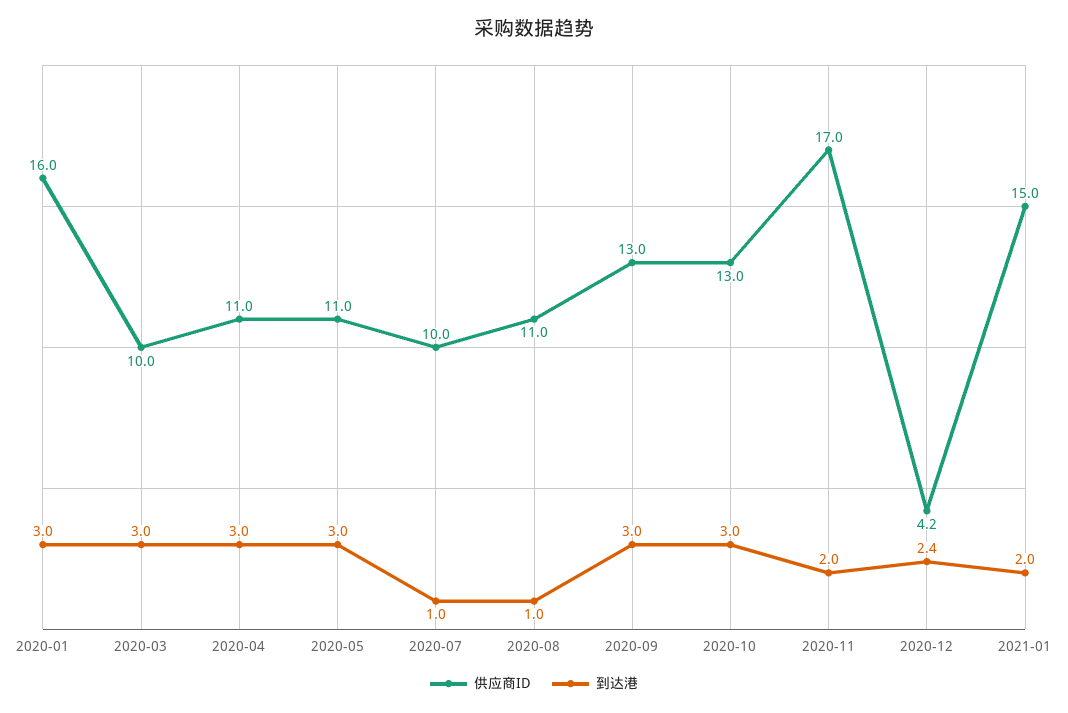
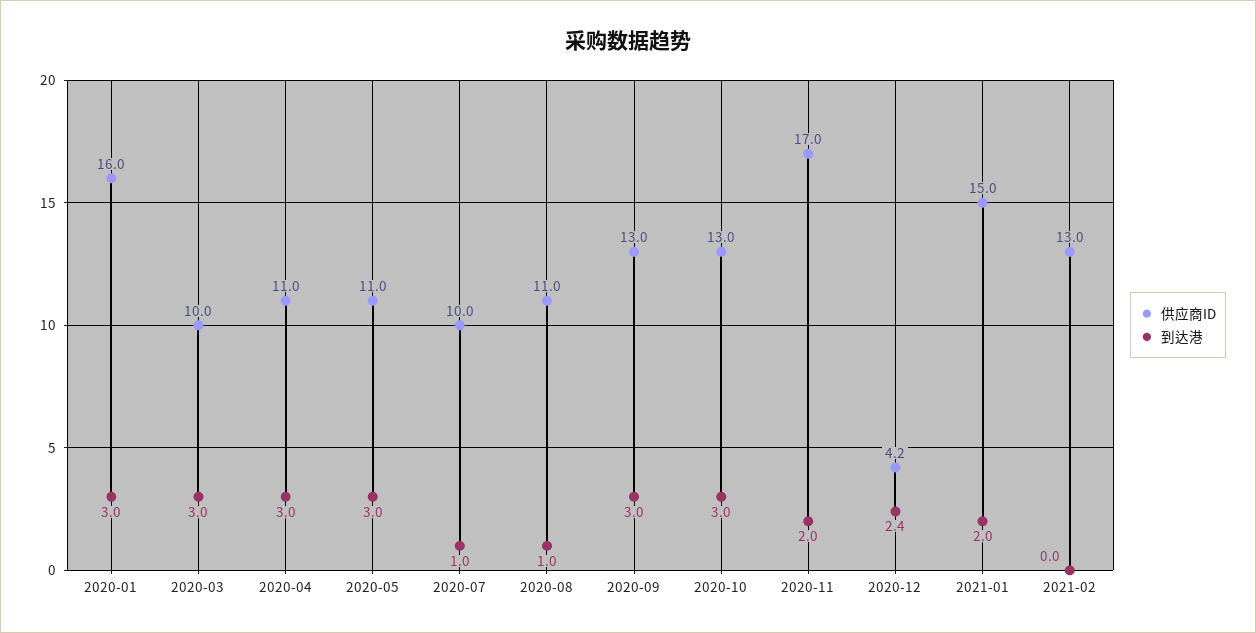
供应商ID, 2021-02: none -> 13
到达港, 2021-02: none -> 0

